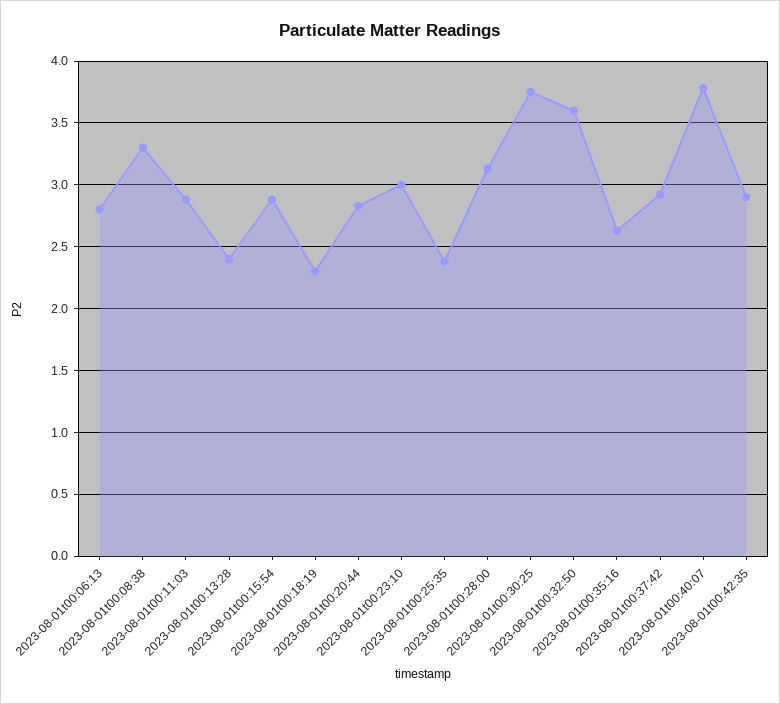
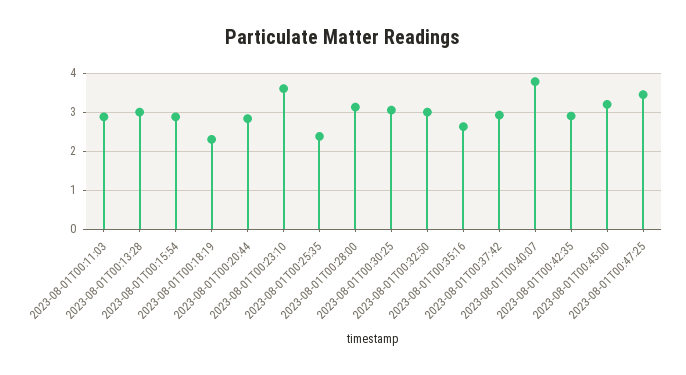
2023-08-01t00:06:13: 2.8 -> none
2023-08-01t00:08:38: 3.3 -> none
2023-08-01t00:13:28: 2.4 -> 3
2023-08-01t00:23:10: 3 -> 3.6
2023-08-01t00:30:25: 3.75 -> 3
2023-08-01t00:32:50: 3.6 -> 3
2023-08-01T00:45:00: none -> 3.2
2023-08-01T00:47:25: none -> 3.4

